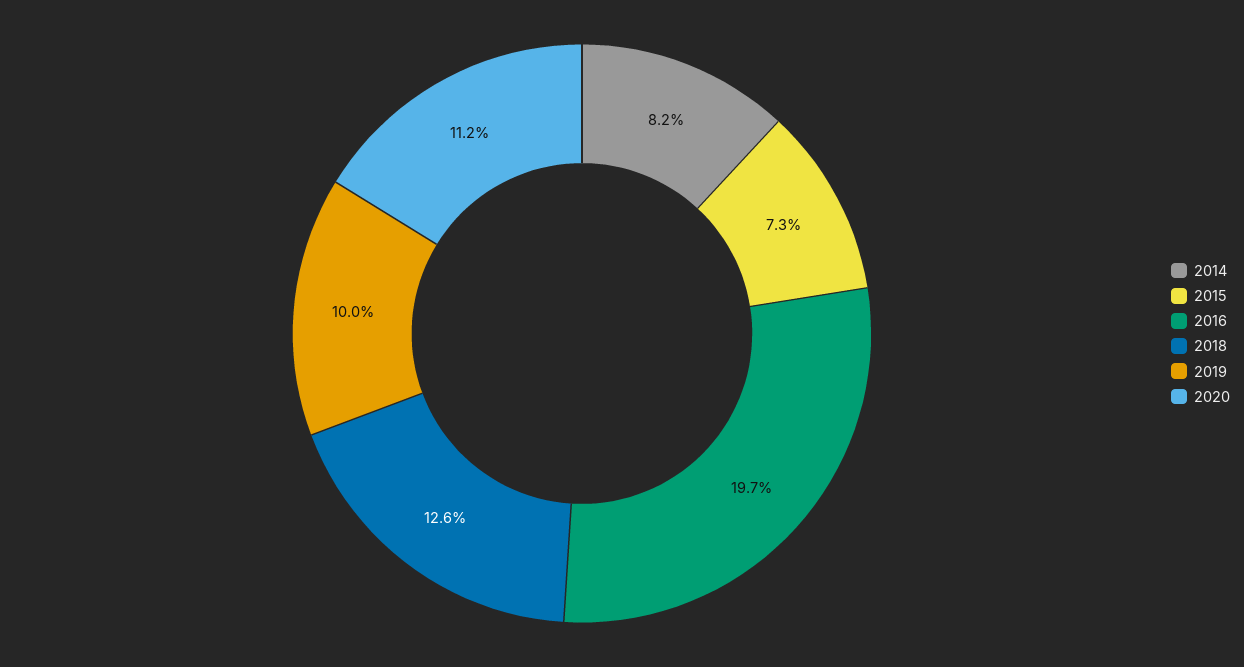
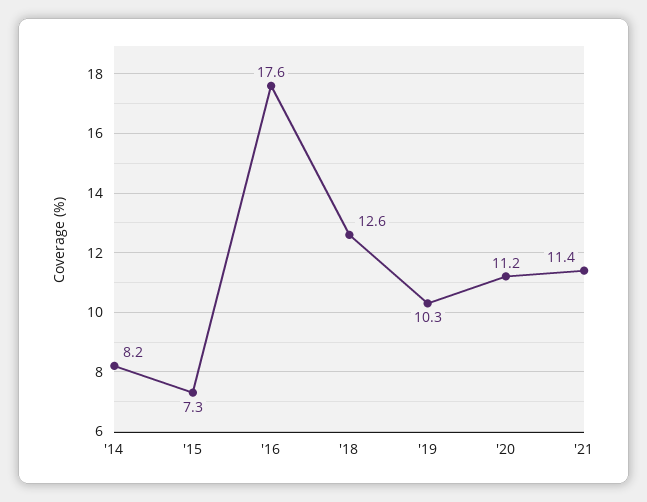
2016: 19.7 -> 17.6
2019: 10 -> 10.3
'21: none -> 11.4

